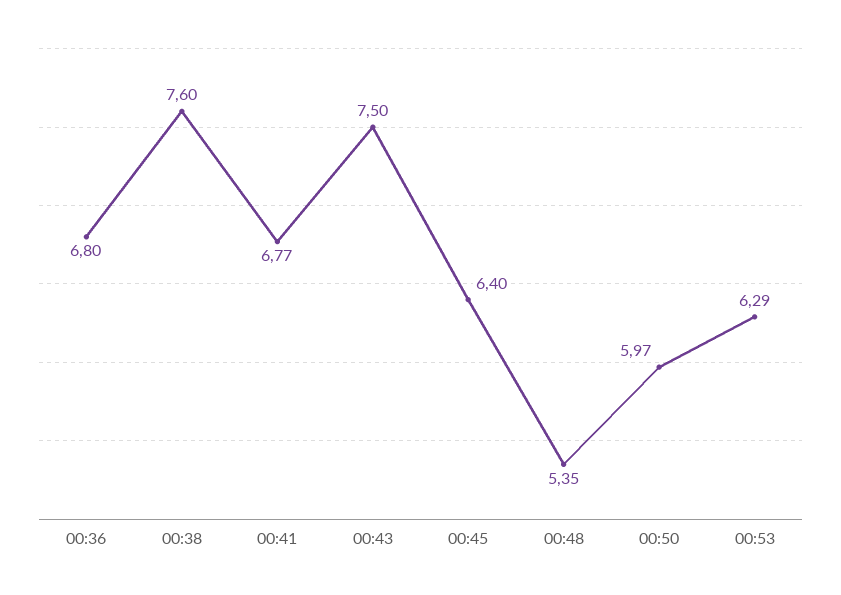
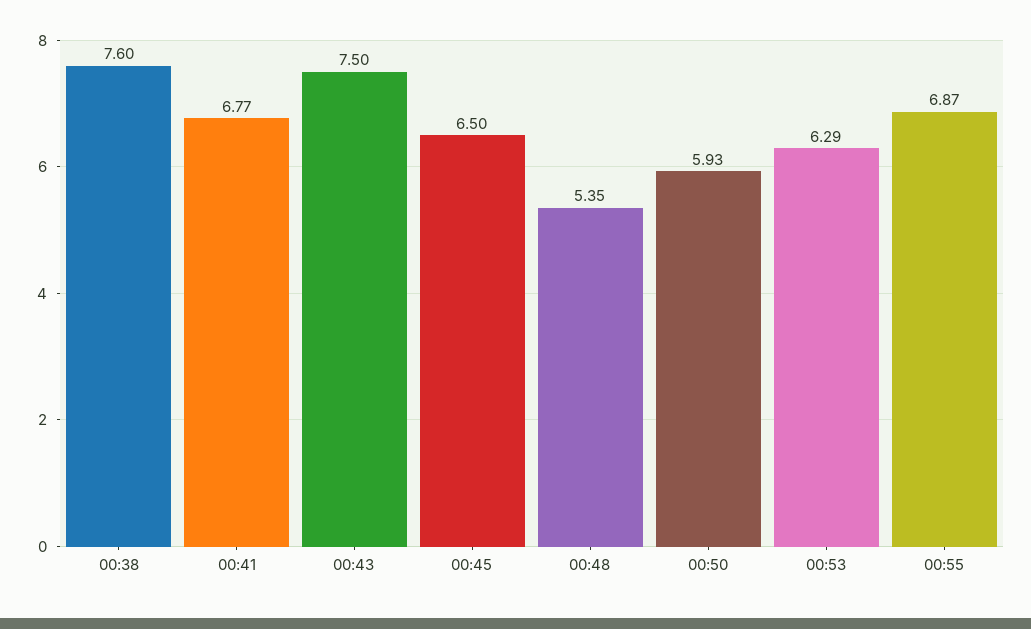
00:36: 6.8 -> none
00:45: 6.4 -> 6.5
00:50: 5.97 -> 5.93
00:55: none -> 6.87

